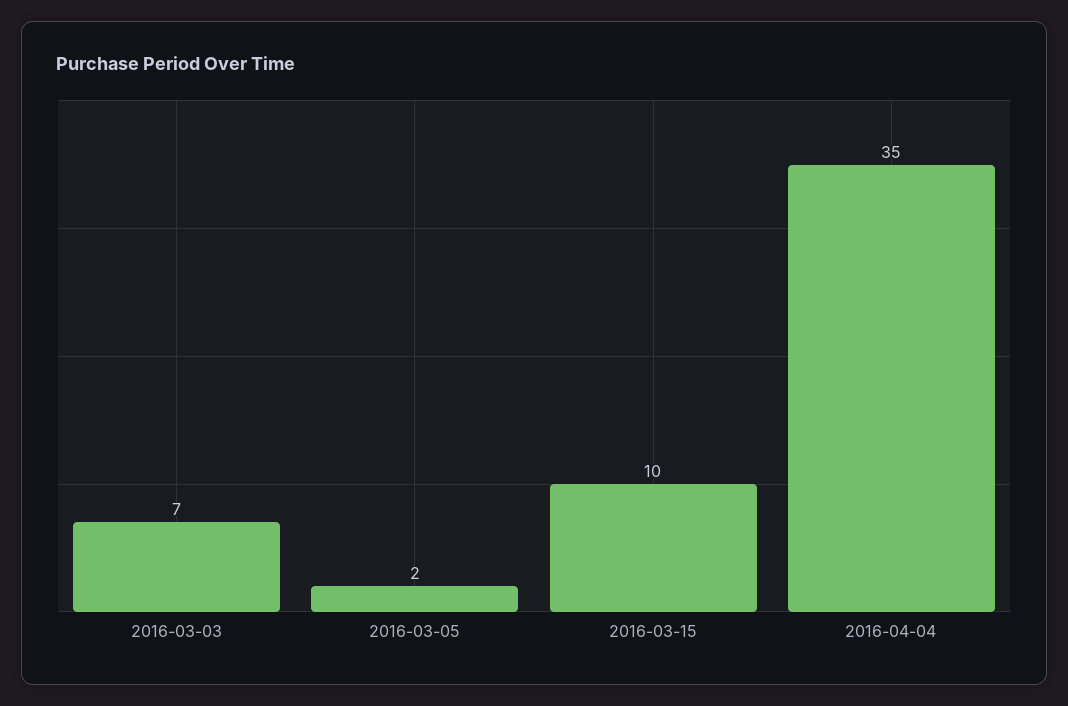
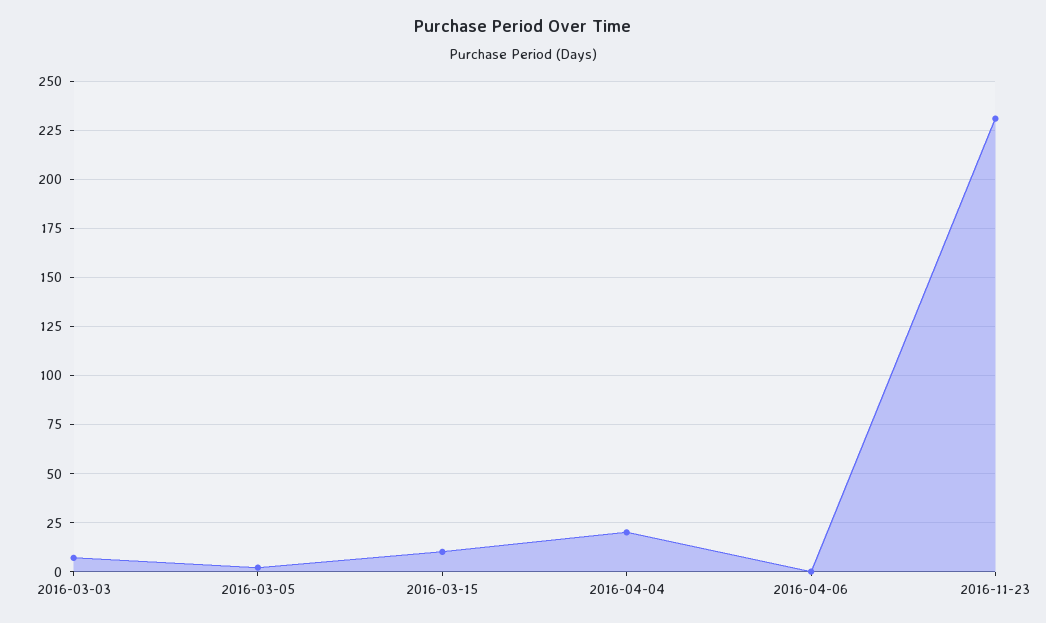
2016-04-04: 35 -> 20
2016-04-06: none -> 0
2016-11-23: none -> 230

